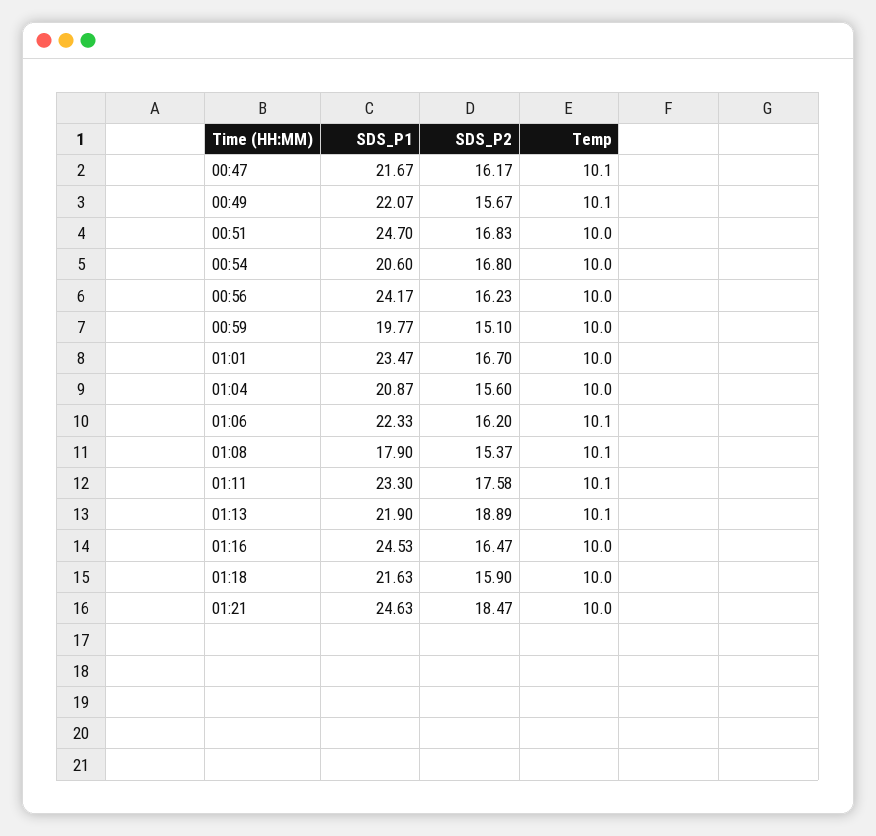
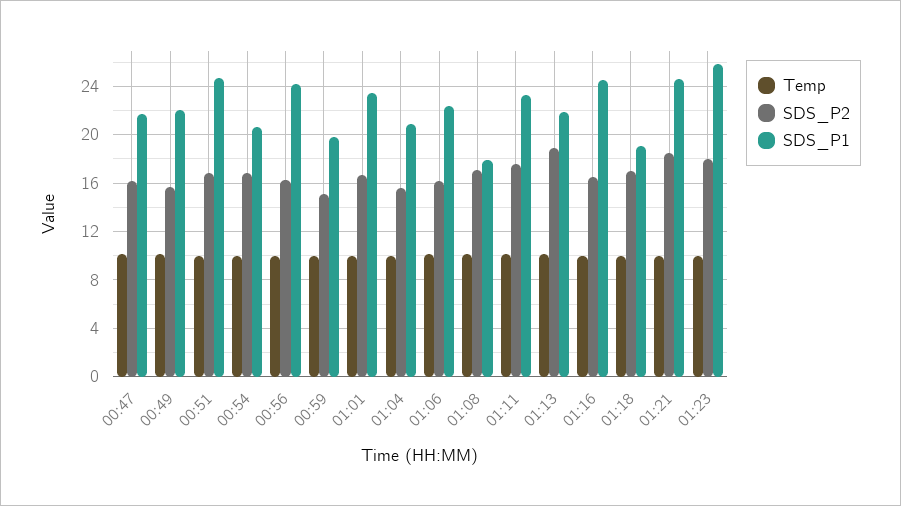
SDS_P2, 01:08: 15.37 -> 17
SDS_P1, 01:18: 21.63 -> 19
SDS_P2, 01:18: 15.9 -> 17
Temp, 01:23: none -> 10
SDS_P2, 01:23: none -> 18
SDS_P1, 01:23: none -> 26

